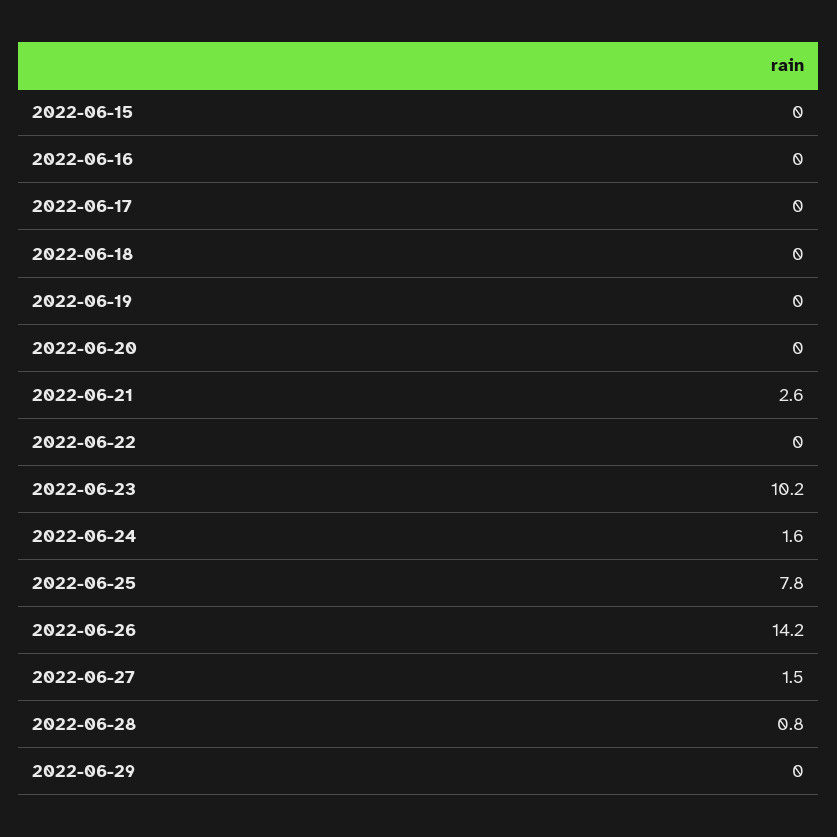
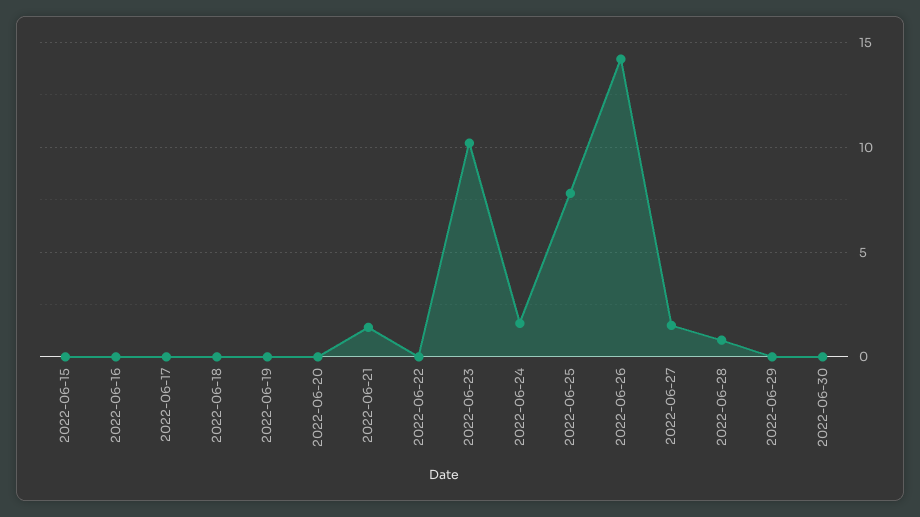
2022-06-21: 2.6 -> 1.5
2022-06-30: none -> 0

